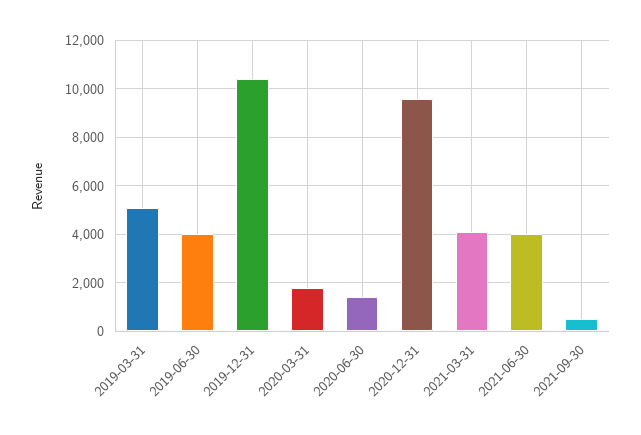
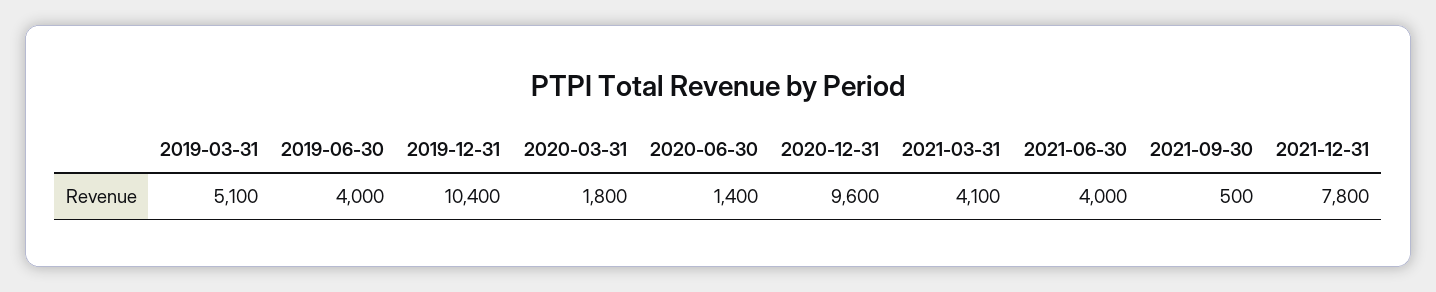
2021-12-31: none -> 7800

